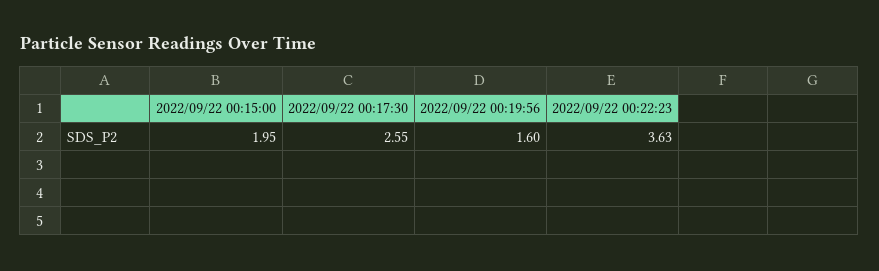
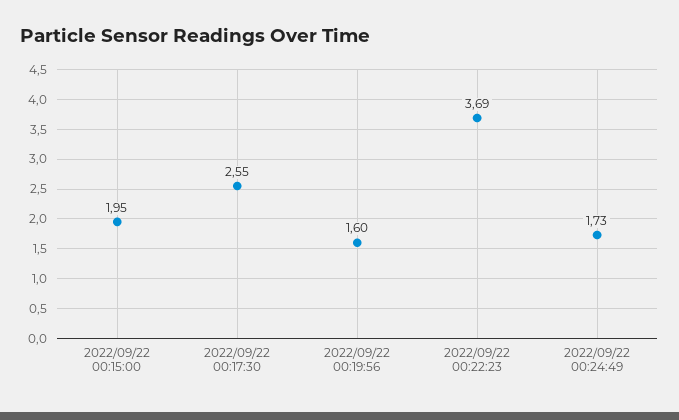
2022/09/22 00:22:23: 3.63 -> 3.69
2022/09/22 00:24:49: none -> 1.73

